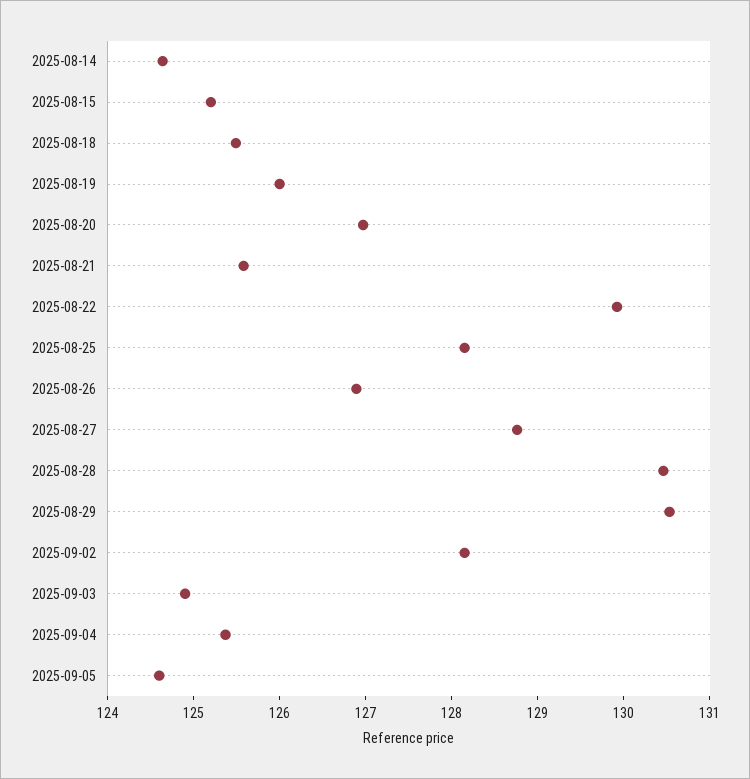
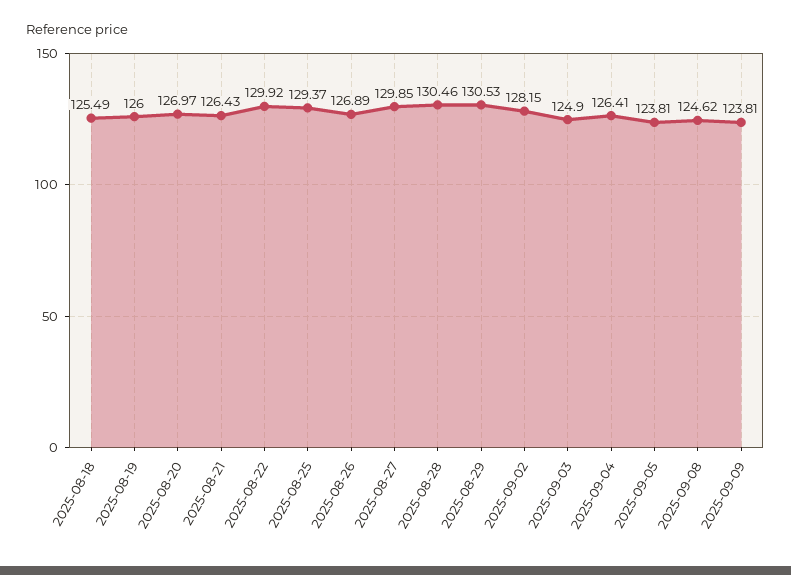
2025-08-14: 124.6 -> none
2025-08-15: 125.2 -> none
2025-08-21: 125.6 -> 126.43
2025-08-25: 128.2 -> 129.37
2025-08-27: 128.8 -> 129.85
2025-09-04: 125.4 -> 126.41
2025-09-05: 124.6 -> 123.81
2025-09-08: none -> 124.62
2025-09-09: none -> 123.81

